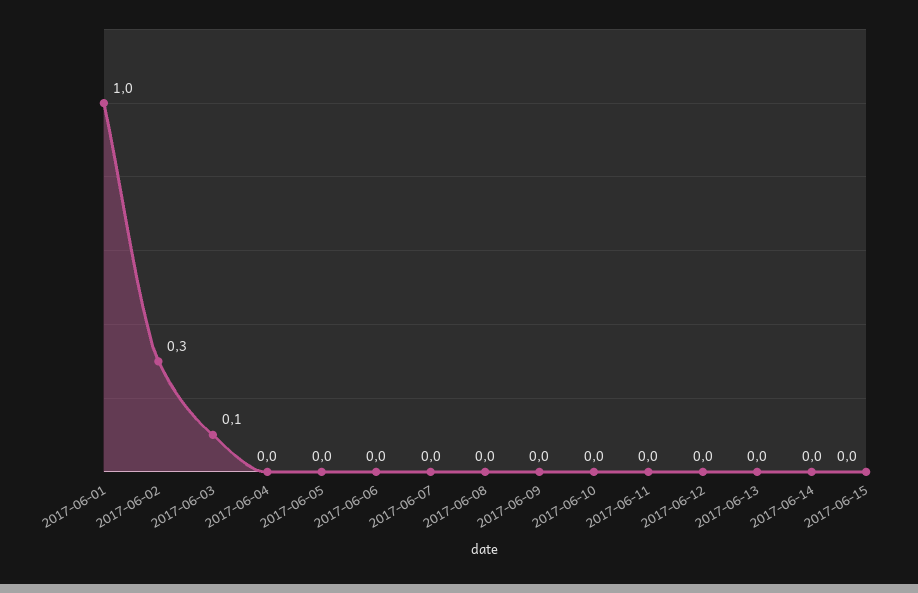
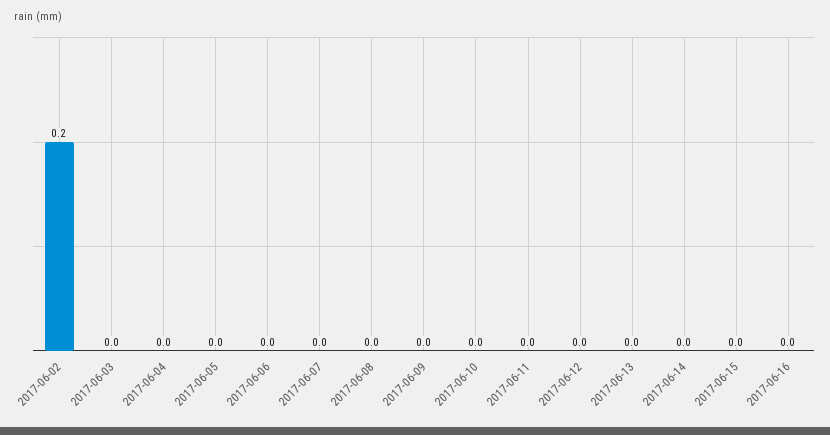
2017-06-01: 1 -> none
2017-06-02: 0.3 -> 0.2
2017-06-03: 0.1 -> 0
2017-06-16: none -> 0

